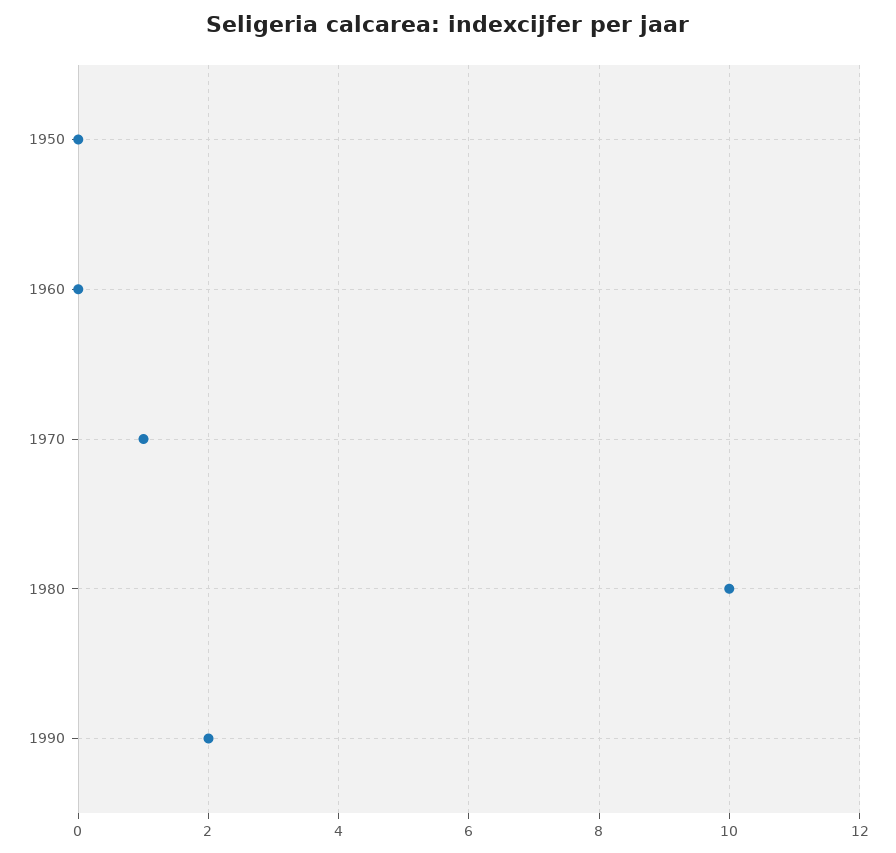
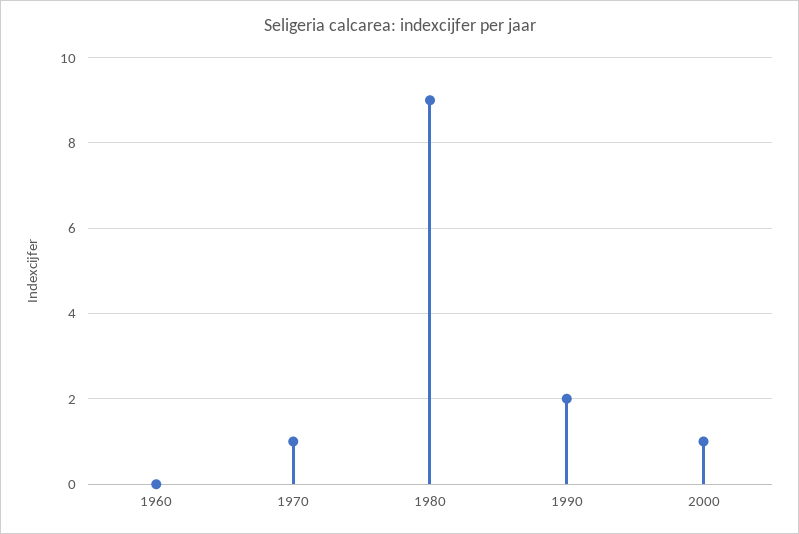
1950: 0 -> none
1980: 10 -> 9
2000: none -> 1

